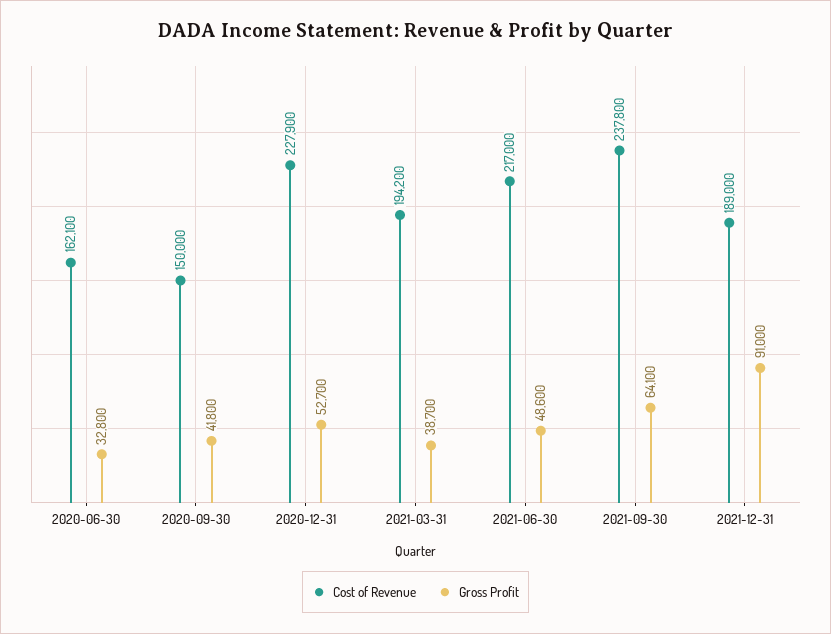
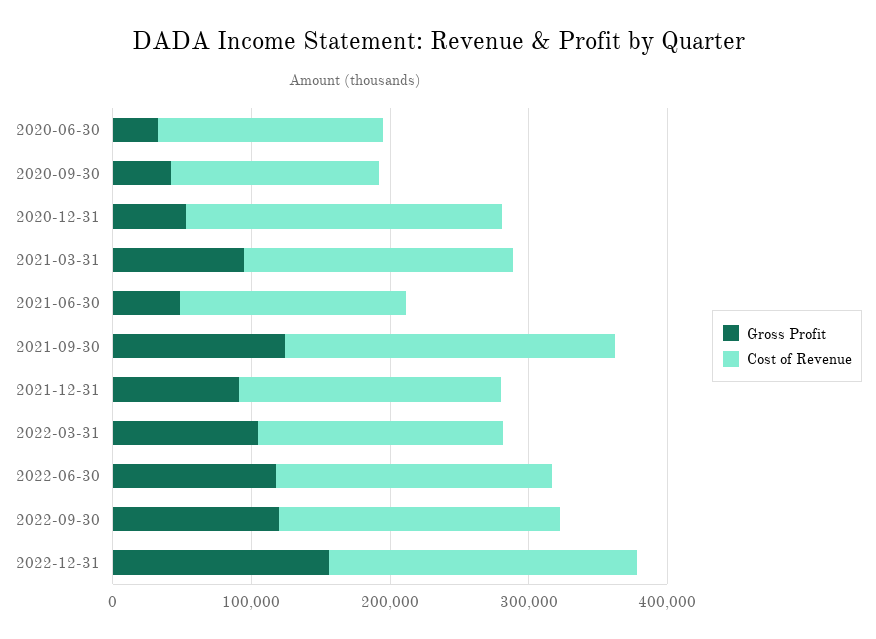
Gross Profit, 2021-03-31: 38700 -> 100000
Cost of Revenue, 2021-06-30: 217000 -> 160000
Gross Profit, 2021-09-30: 64100 -> 120000
Gross Profit, 2022-03-31: none -> 100000
Cost of Revenue, 2022-03-31: none -> 180000
Gross Profit, 2022-06-30: none -> 120000
Cost of Revenue, 2022-06-30: none -> 200000
Gross Profit, 2022-09-30: none -> 120000
Cost of Revenue, 2022-09-30: none -> 200000
Gross Profit, 2022-12-31: none -> 160000
Cost of Revenue, 2022-12-31: none -> 220000

